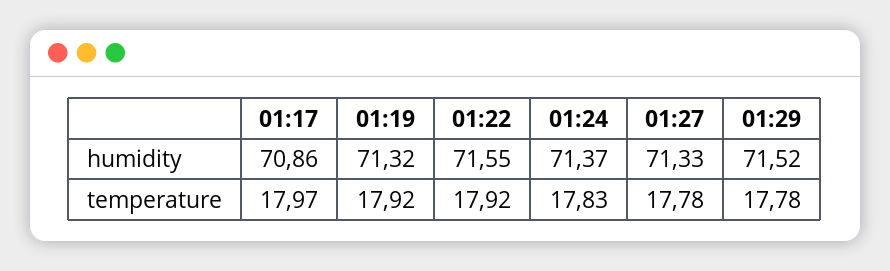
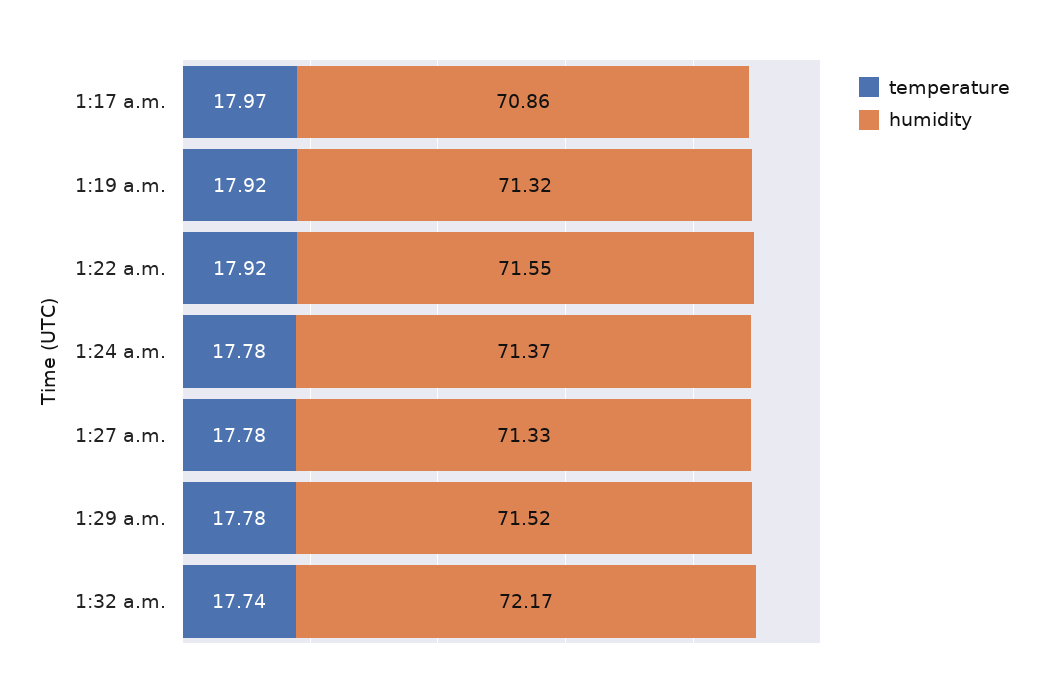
temperature, 01:24: 17.83 -> 17.78
temperature, 1:32 a.m.: none -> 17.74
humidity, 1:32 a.m.: none -> 72.17

